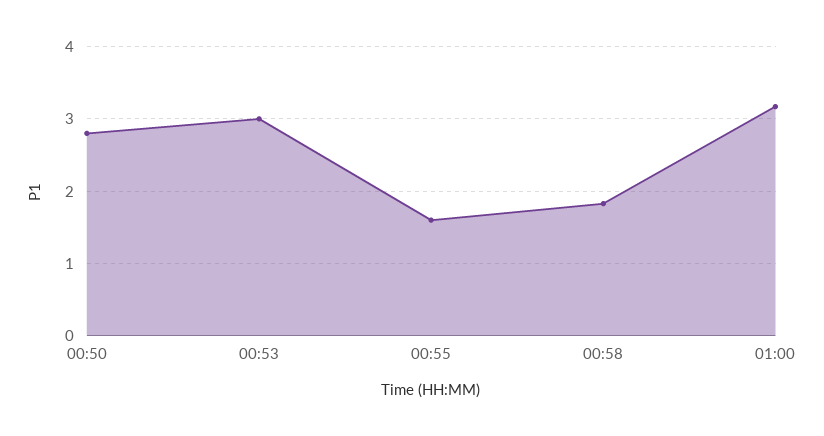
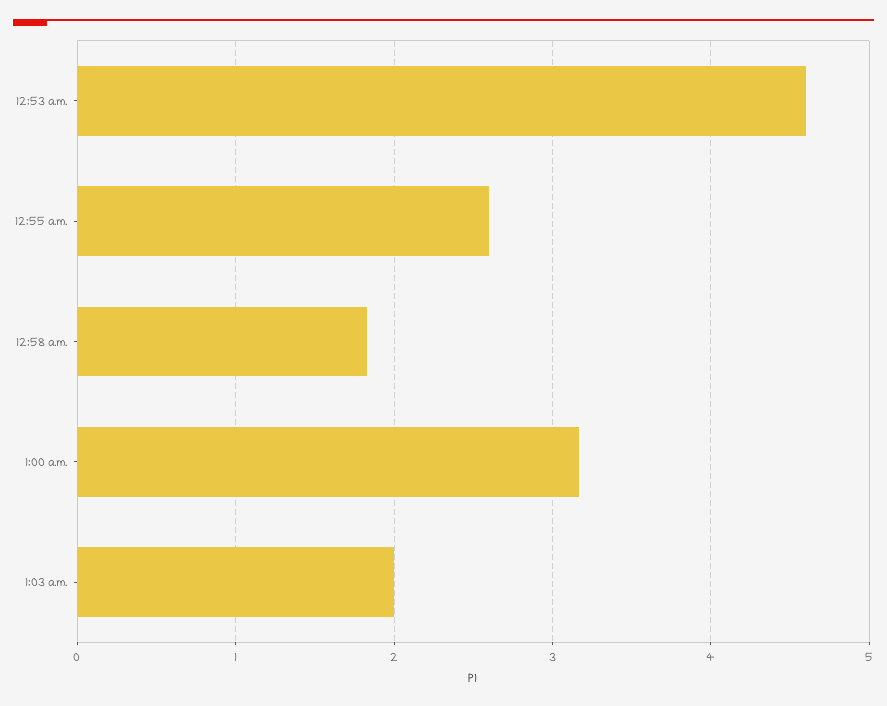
00:50: 2.8 -> none
00:53: 3 -> 4.6
00:55: 1.6 -> 2.6
1:03 a.m.: none -> 2

